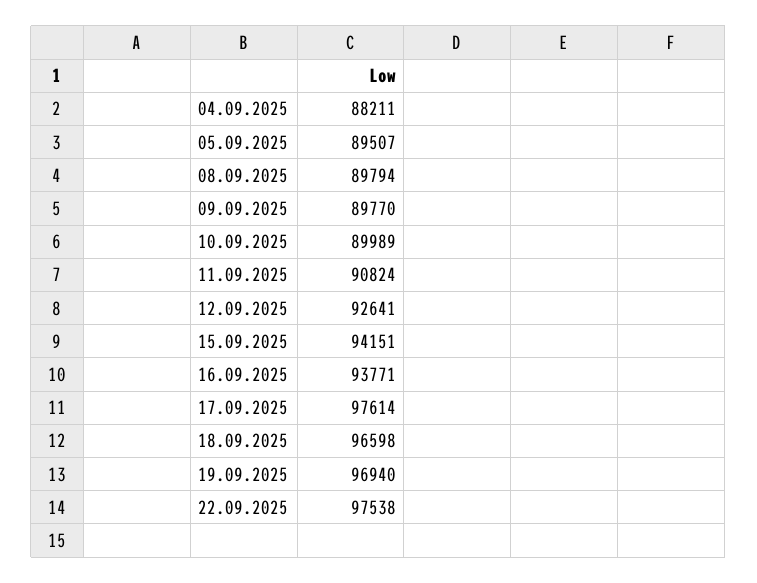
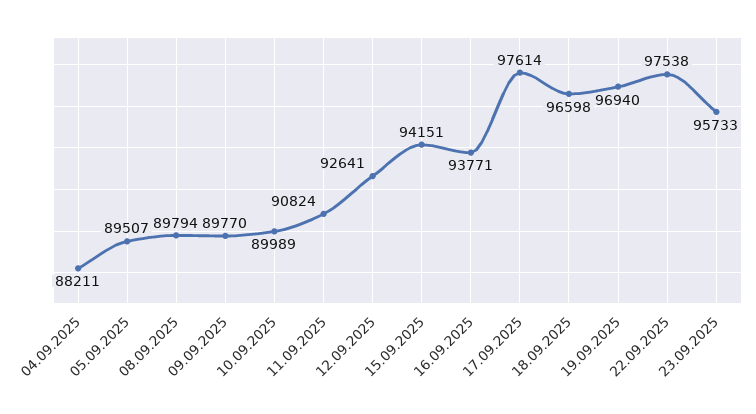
23.09.2025: none -> 95733

